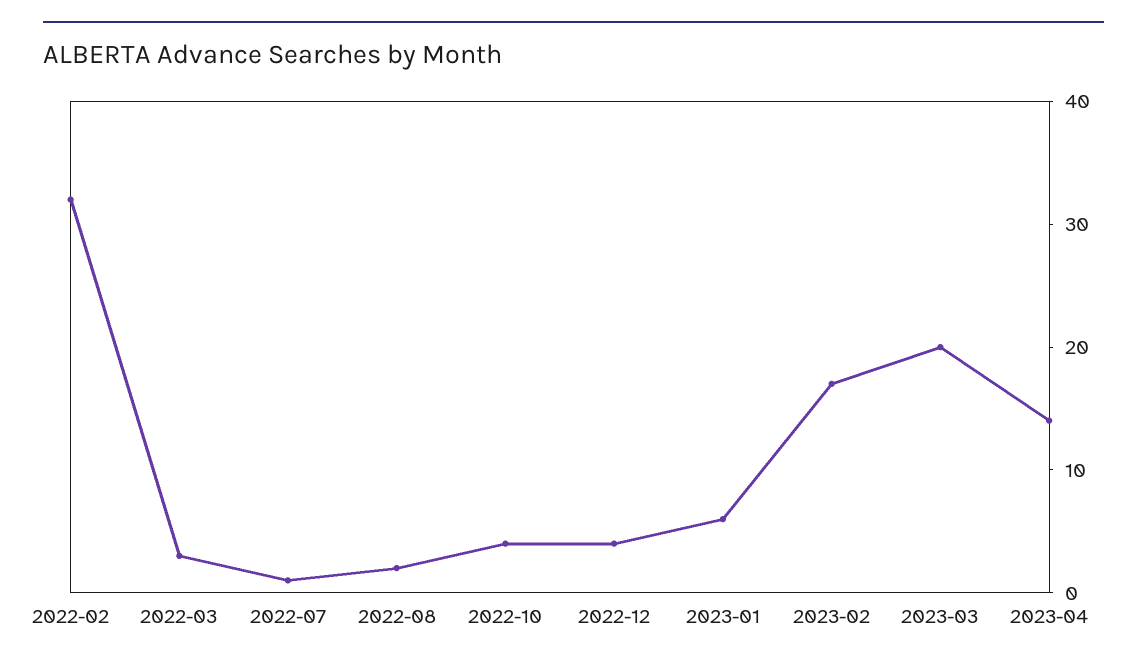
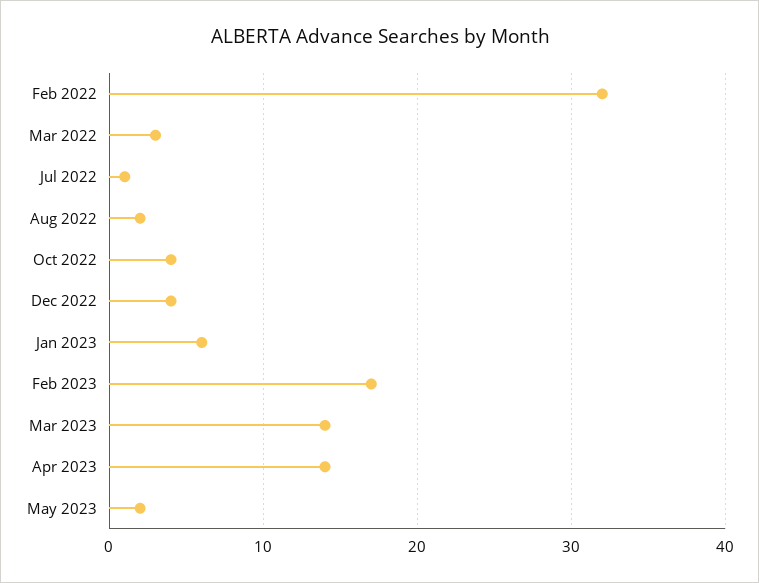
2023-03: 20 -> 14
May 2023: none -> 2

